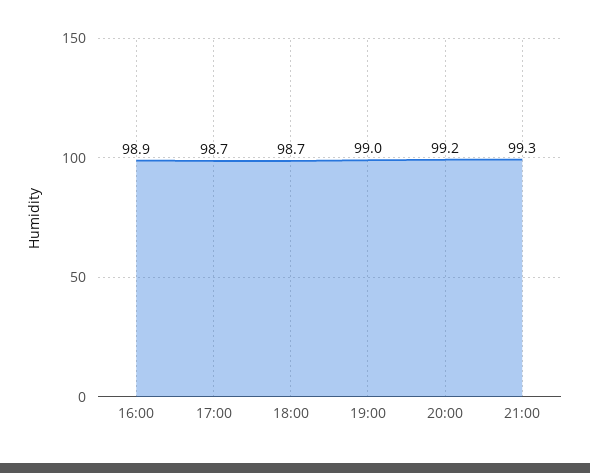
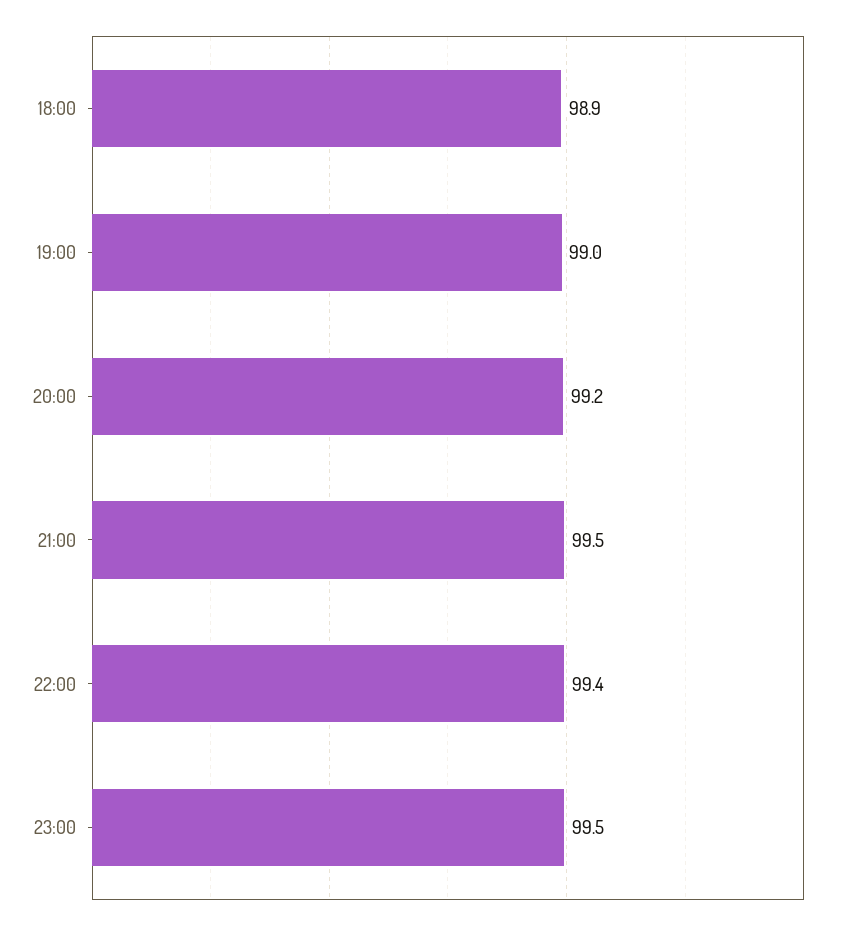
16:00: 98.9 -> none
17:00: 98.7 -> none
18:00: 98.7 -> 98.9
21:00: 99.3 -> 99.5
22:00: none -> 99.4
23:00: none -> 99.5

